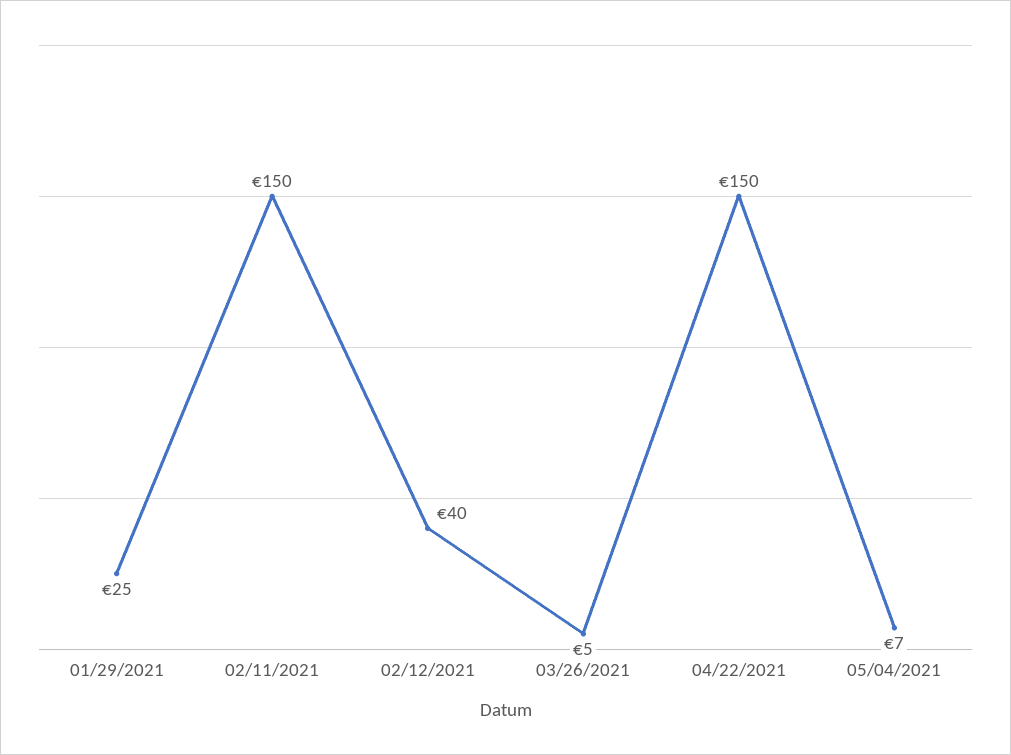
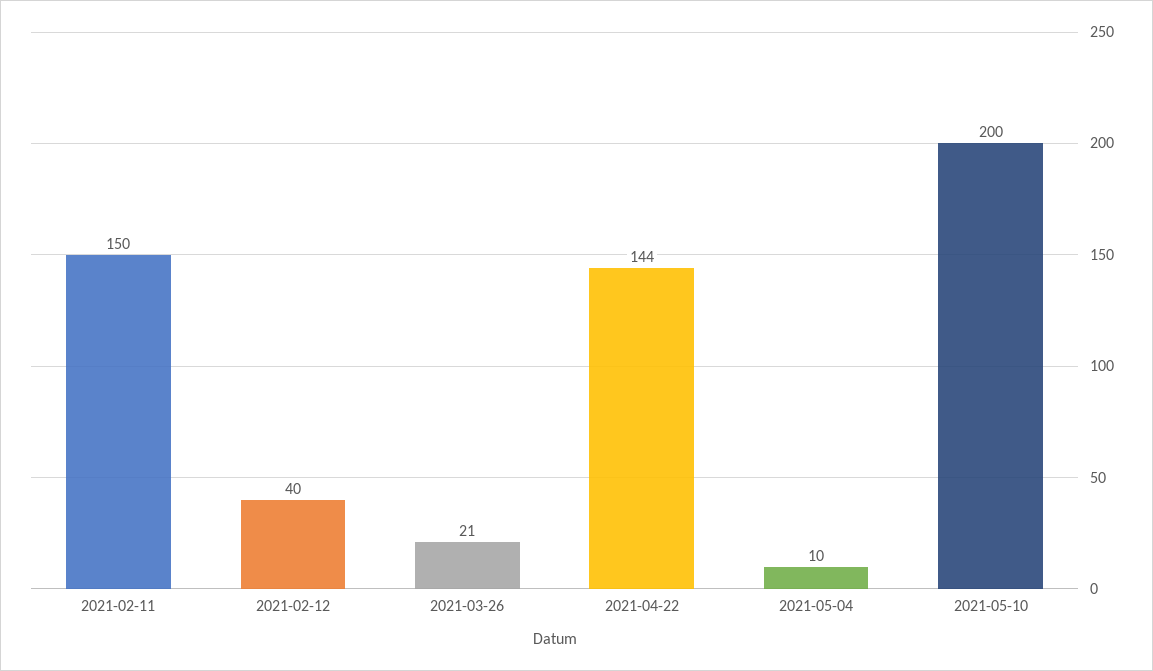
01/29/2021: 25 -> none
03/26/2021: 5 -> 21
04/22/2021: 150 -> 144
05/04/2021: 7 -> 10
2021-05-10: none -> 200

